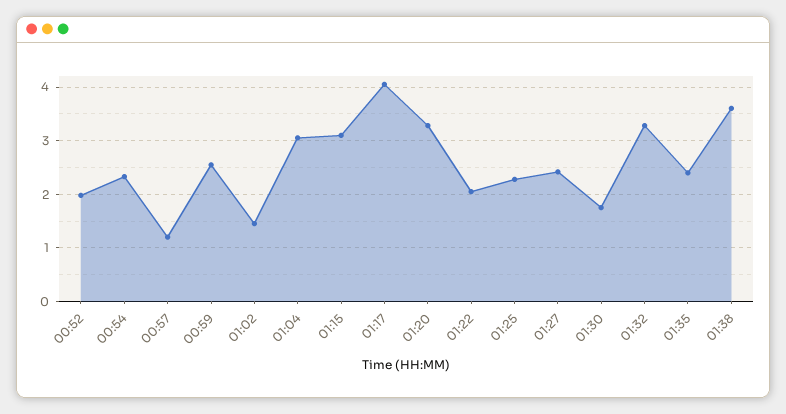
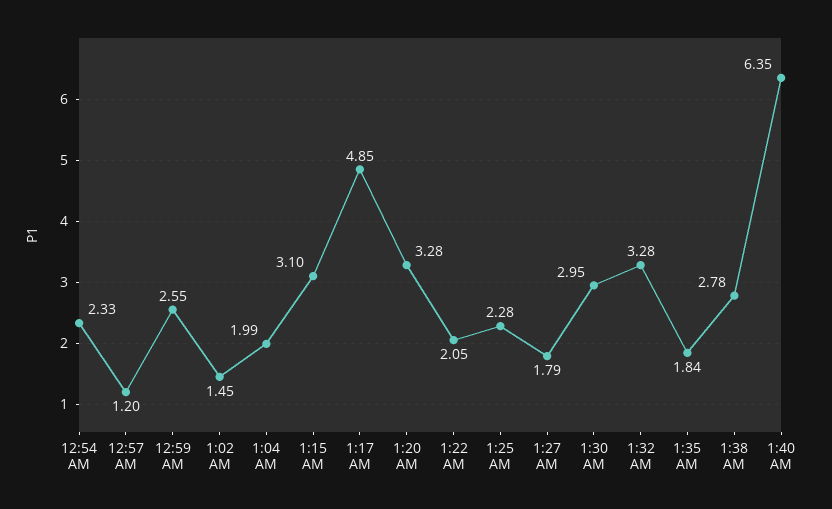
00:52: 2 -> none
01:04: 3 -> 1.99
01:17: 4 -> 4.85
01:27: 2.4 -> 1.79
01:30: 1.8 -> 2.95
01:35: 2.4 -> 1.84
01:38: 3.6 -> 2.78
1:40 AM: none -> 6.35

